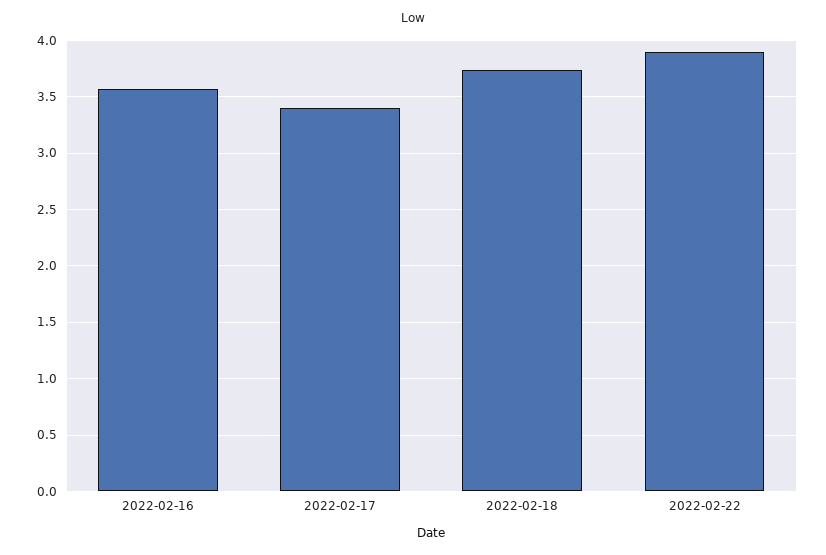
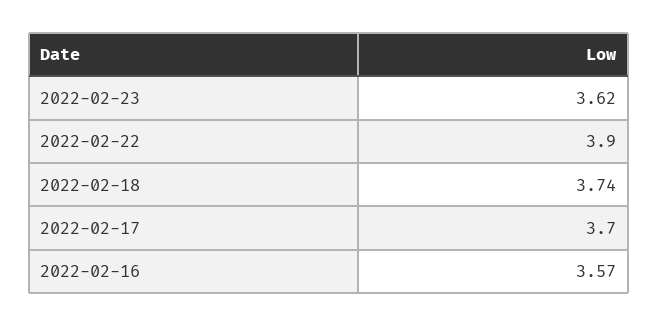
2022-02-17: 3.4 -> 3.7
2022-02-23: none -> 3.62

